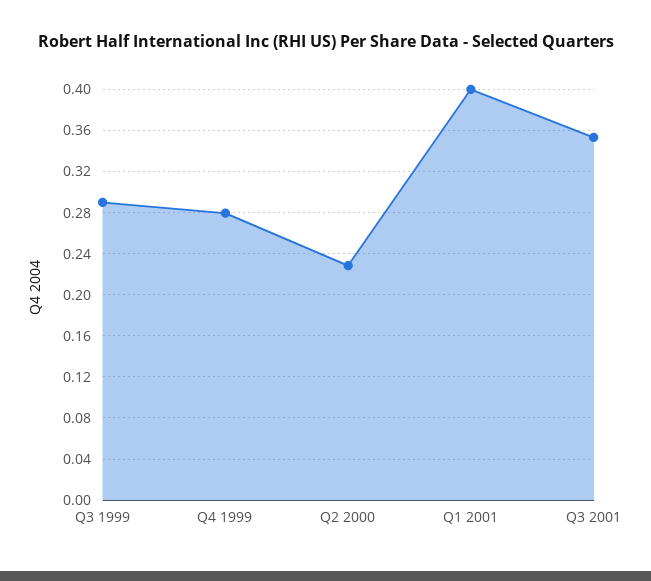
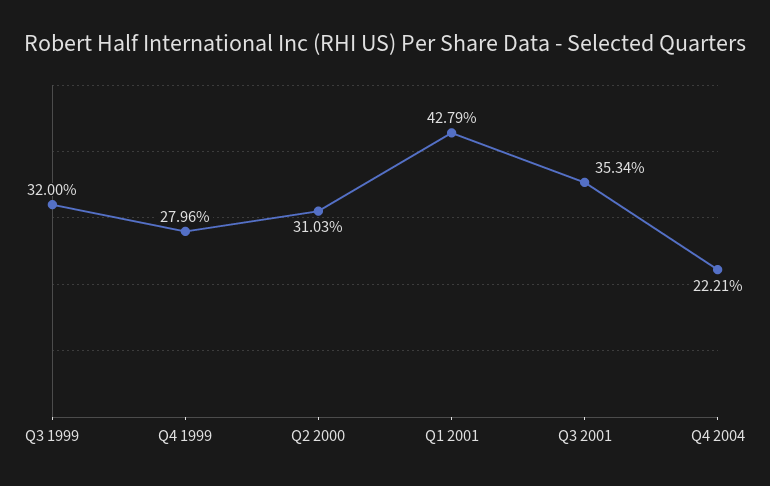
Q3 1999: 0.29 -> 0.32
Q2 2000: 0.23 -> 0.3103
Q1 2001: 0.4 -> 0.4279
Q4 2004: none -> 0.2221

